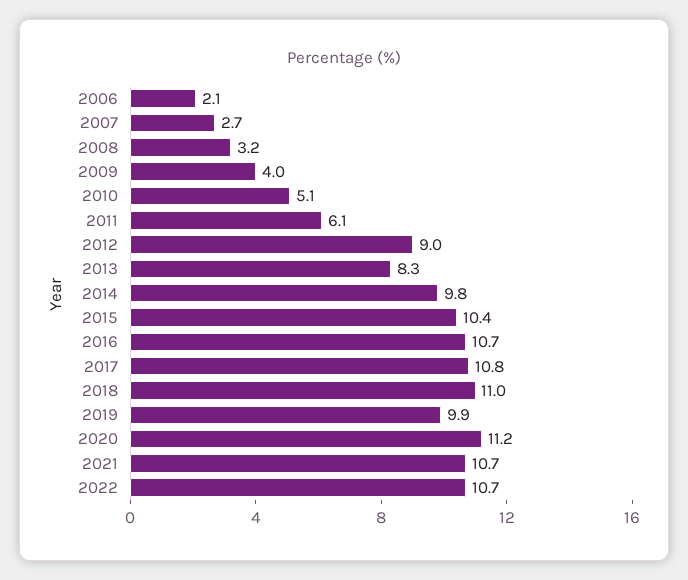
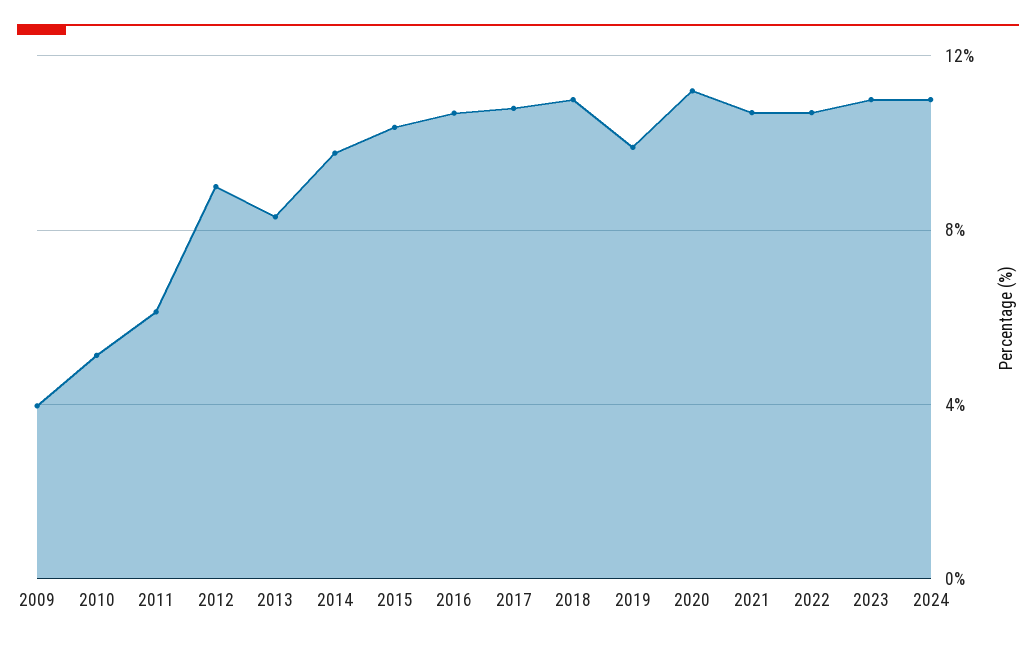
2006: 2.1 -> none
2007: 2.7 -> none
2008: 3.2 -> none
2023: none -> 11
2024: none -> 11

